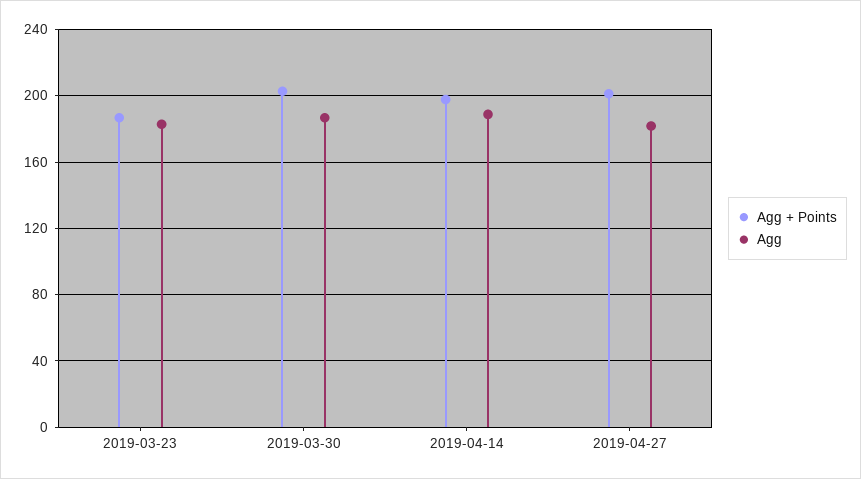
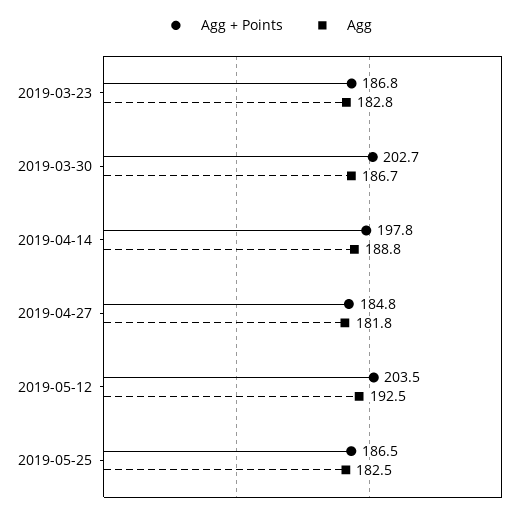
Agg + Points, 2019-04-27: 200 -> 184.8
Agg + Points, 2019-05-12: none -> 203.5
Agg, 2019-05-12: none -> 192.5
Agg + Points, 2019-05-25: none -> 186.5
Agg, 2019-05-25: none -> 182.5

